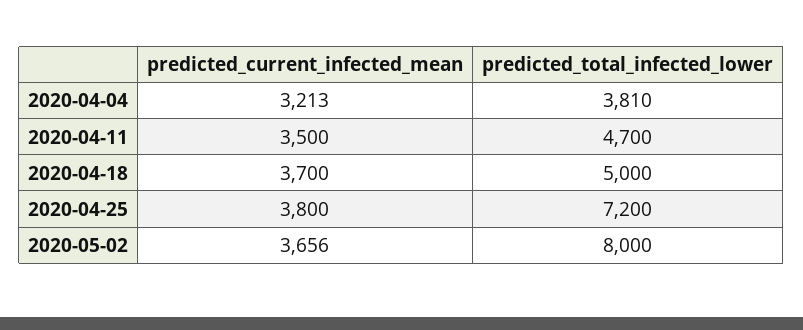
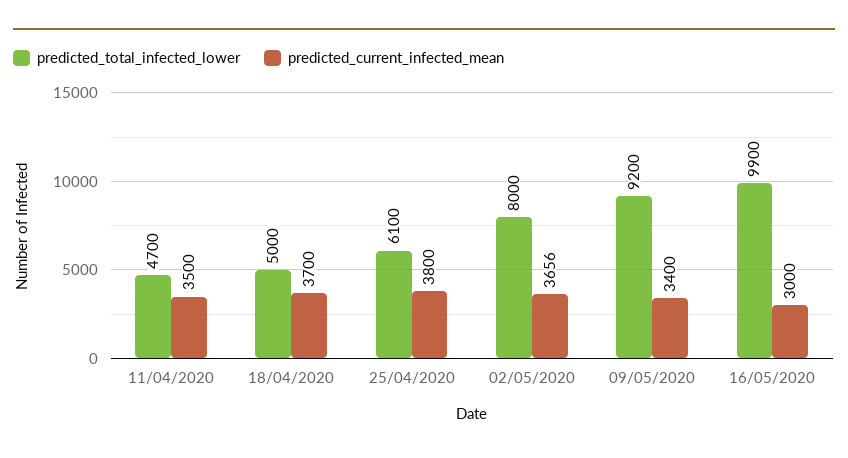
predicted_current_infected_mean, 2020-04-04: 3213 -> none
predicted_total_infected_lower, 2020-04-04: 3810 -> none
predicted_total_infected_lower, 2020-04-25: 7200 -> 6100
predicted_total_infected_lower, 09/05/2020: none -> 9200
predicted_current_infected_mean, 09/05/2020: none -> 3400
predicted_total_infected_lower, 16/05/2020: none -> 9900
predicted_current_infected_mean, 16/05/2020: none -> 3000

